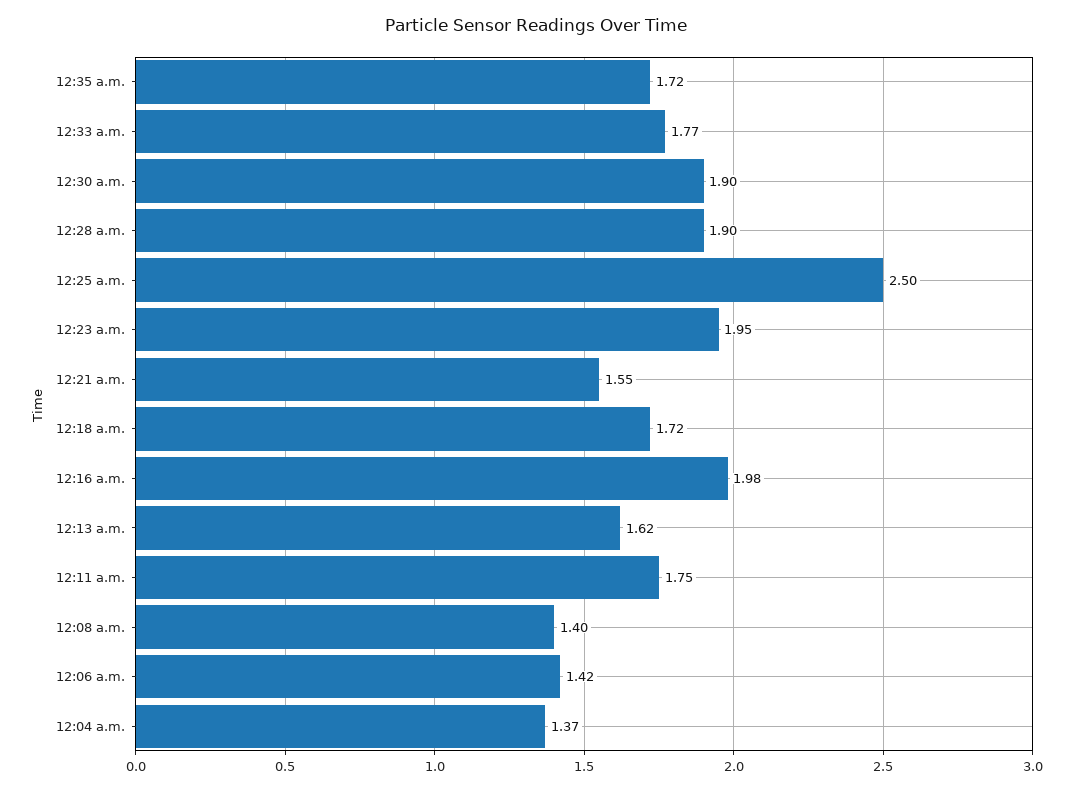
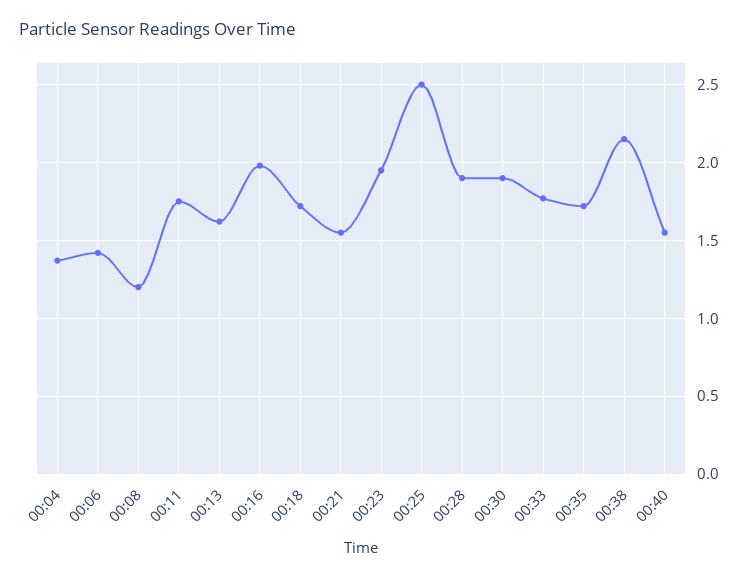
12:08 a.m.: 1.4 -> 1.2
00:38: none -> 2.15
00:40: none -> 1.55

